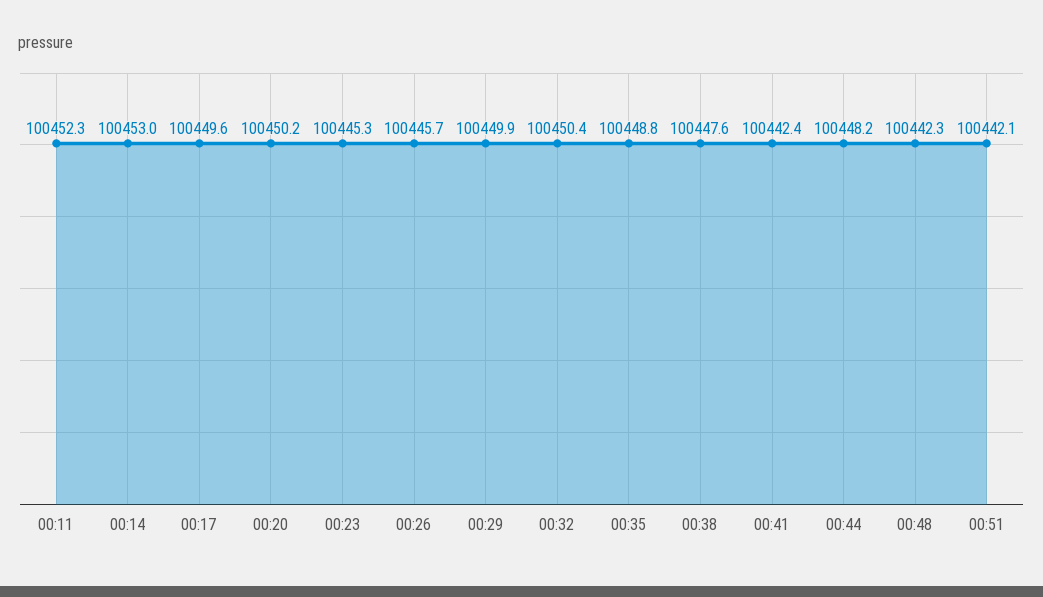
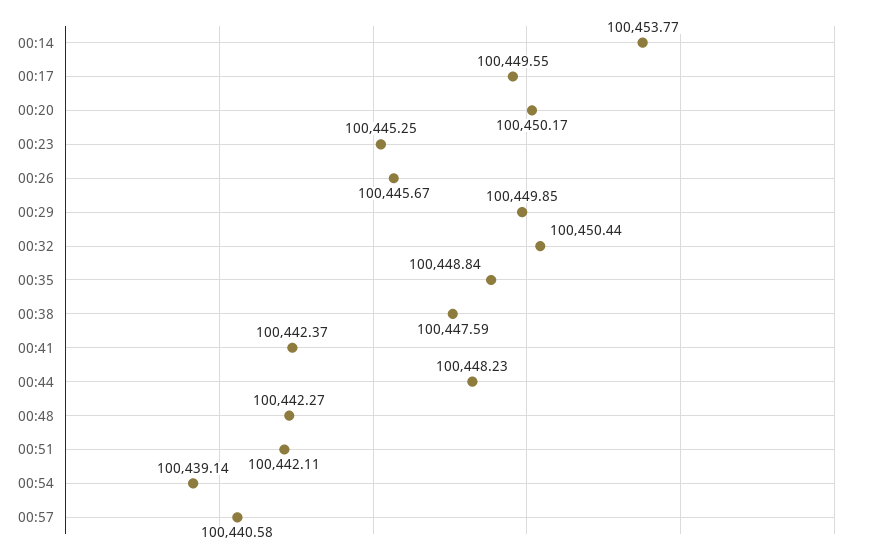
00:11: 100452.3 -> none
00:14: 100453 -> 100453.77
00:54: none -> 100439.14
00:57: none -> 100440.58

